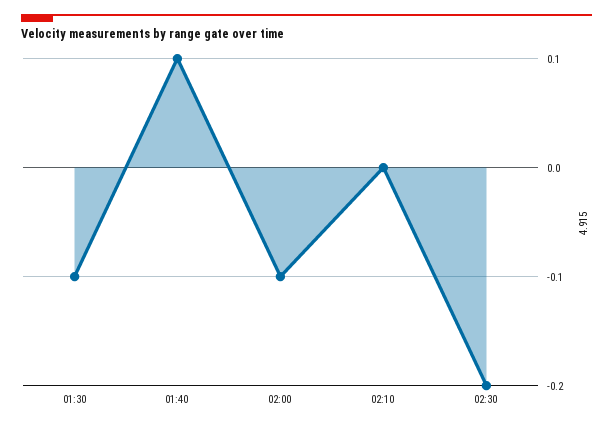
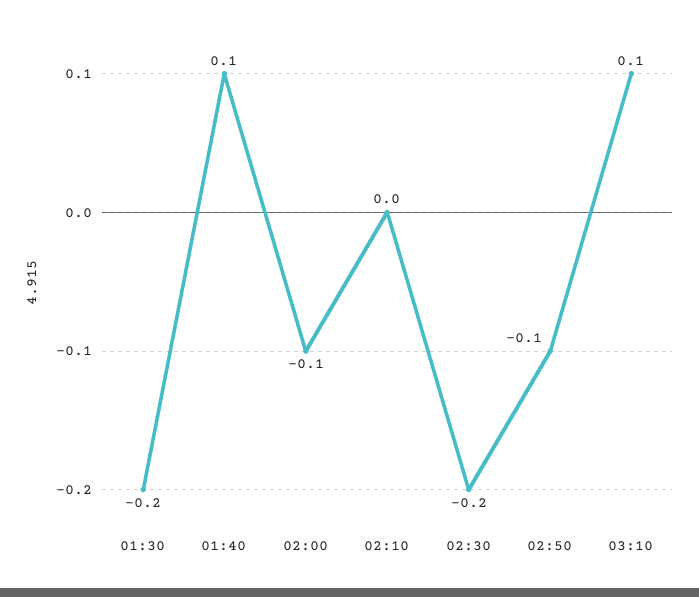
01:30: -0.1 -> -0.2
02:50: none -> -0.1
03:10: none -> 0.1

